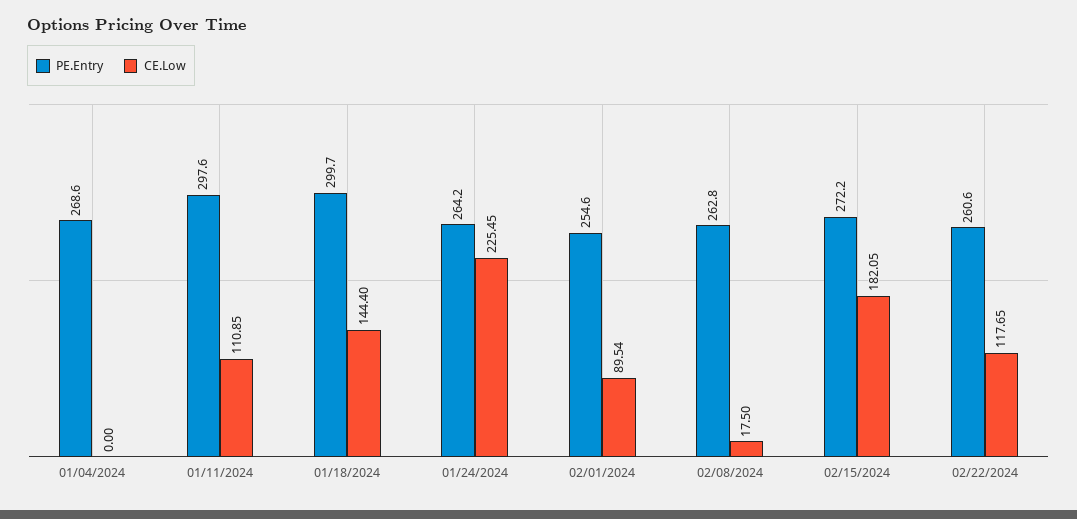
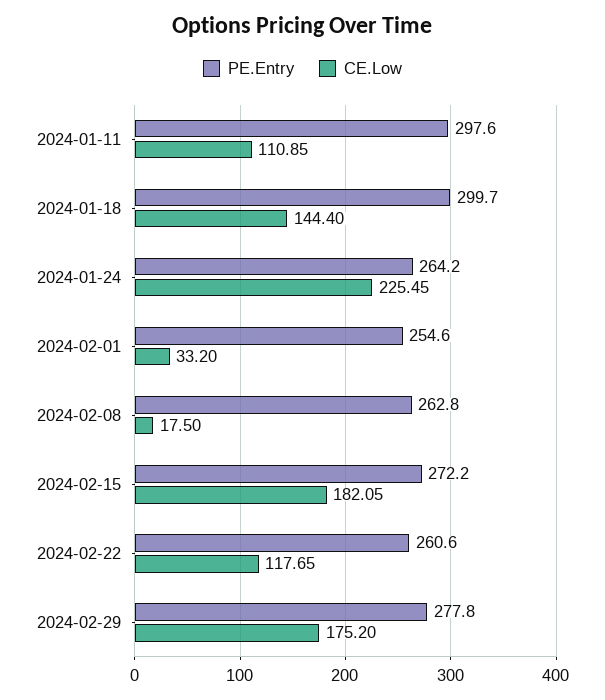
PE.Entry, 01/04/2024: 268.6 -> none
CE.Low, 01/04/2024: 0 -> none
CE.Low, 02/01/2024: 89.54 -> 33.2
PE.Entry, 2024-02-29: none -> 277.8
CE.Low, 2024-02-29: none -> 175.2

